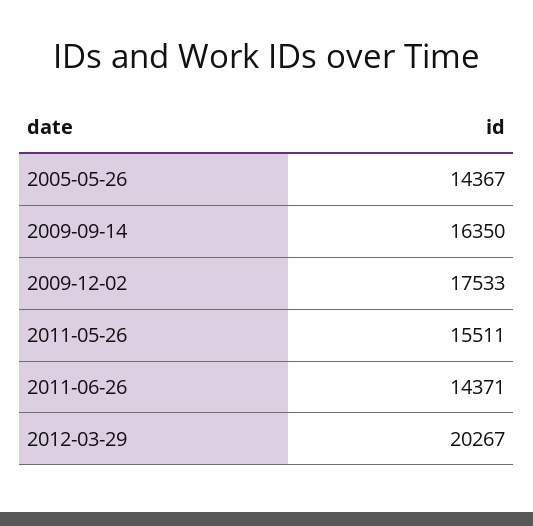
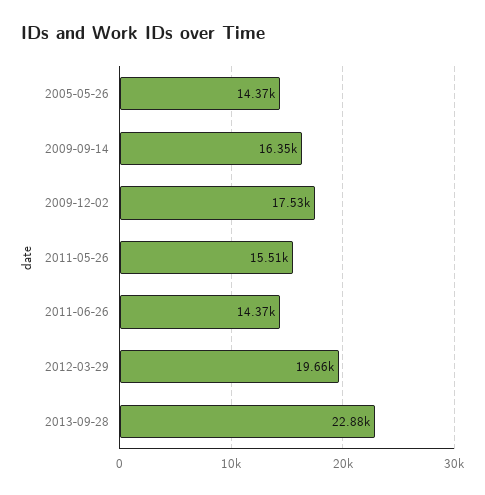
2012-03-29: 20267 -> 19660
2013-09-28: none -> 22880

